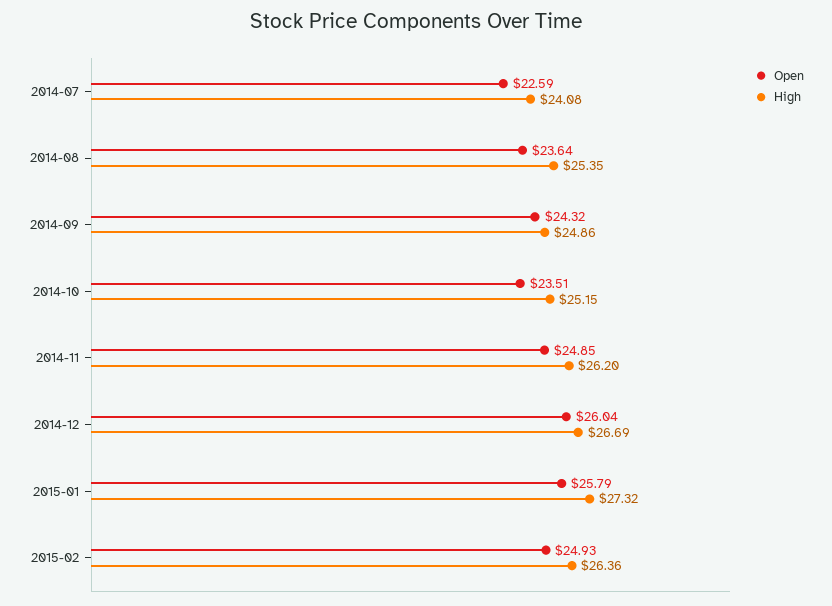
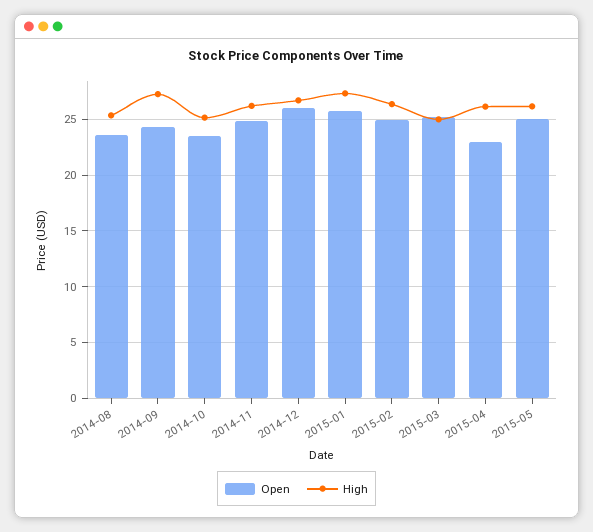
Open, 2014-07: 22.59 -> none
High, 2014-07: 24.08 -> none
High, 2014-09: 24.86 -> 27
Open, 2015-03: none -> 25
High, 2015-03: none -> 25
Open, 2015-04: none -> 23
High, 2015-04: none -> 26
Open, 2015-05: none -> 25
High, 2015-05: none -> 26

